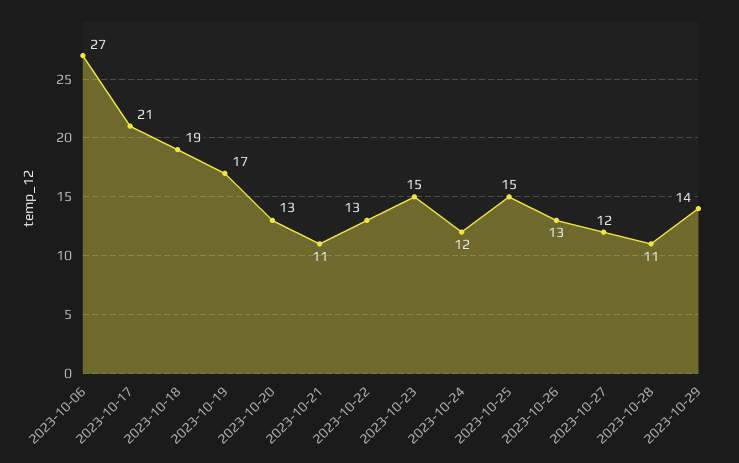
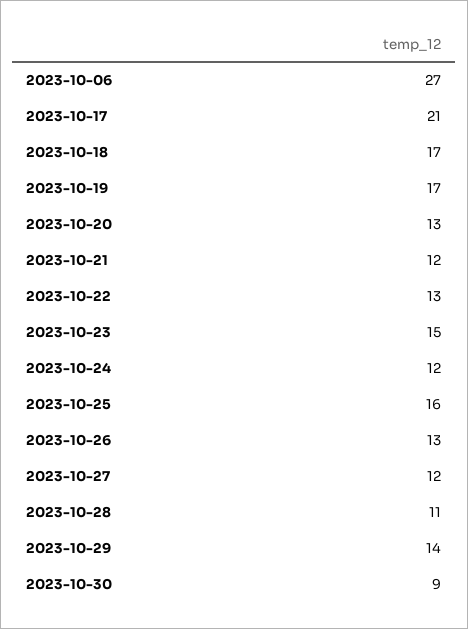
2023-10-18: 19 -> 17
2023-10-21: 11 -> 12
2023-10-25: 15 -> 16
2023-10-30: none -> 9

